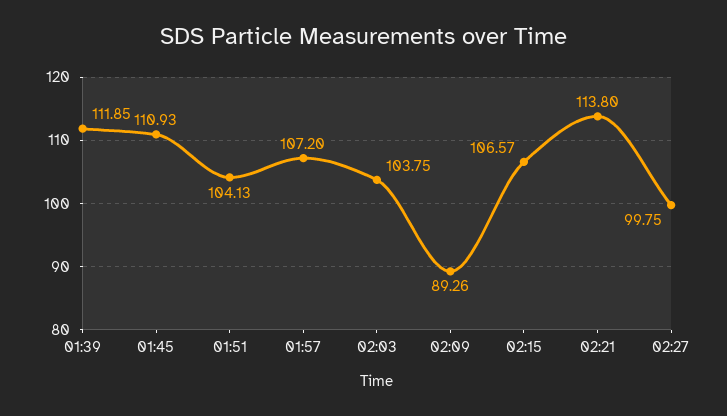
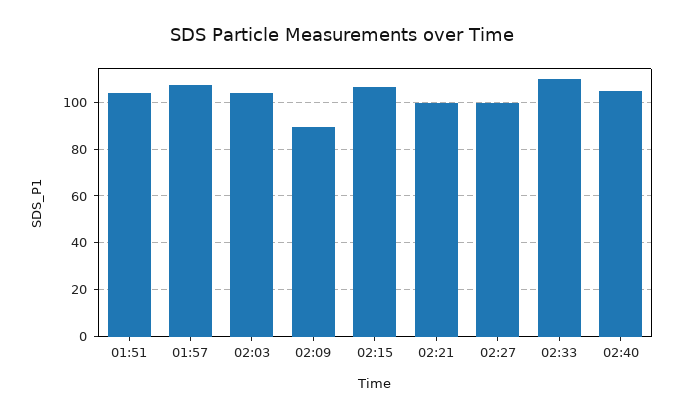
01:39: 111.85 -> none
01:45: 110.93 -> none
02:21: 113.8 -> 100
02:33: none -> 110
02:40: none -> 105

